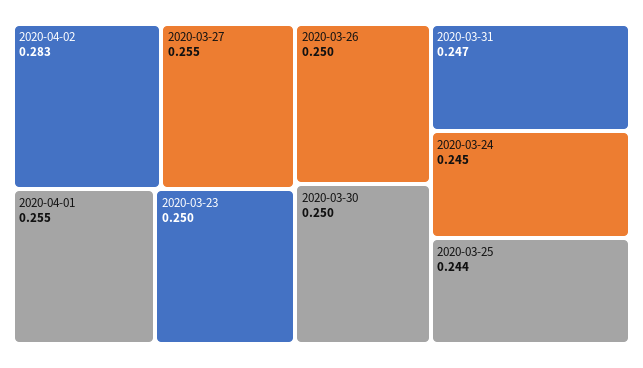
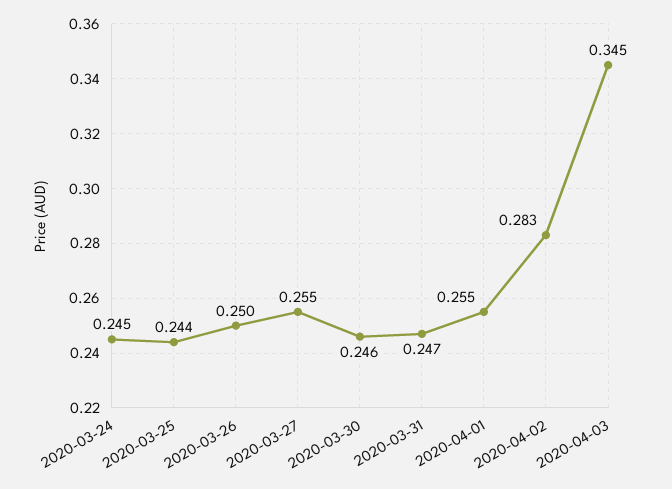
2020-03-23: 0.25 -> none
2020-03-30: 0.25 -> 0.246
2020-04-03: none -> 0.345

